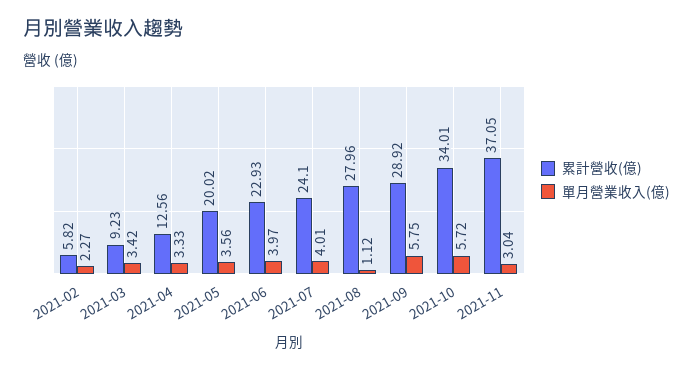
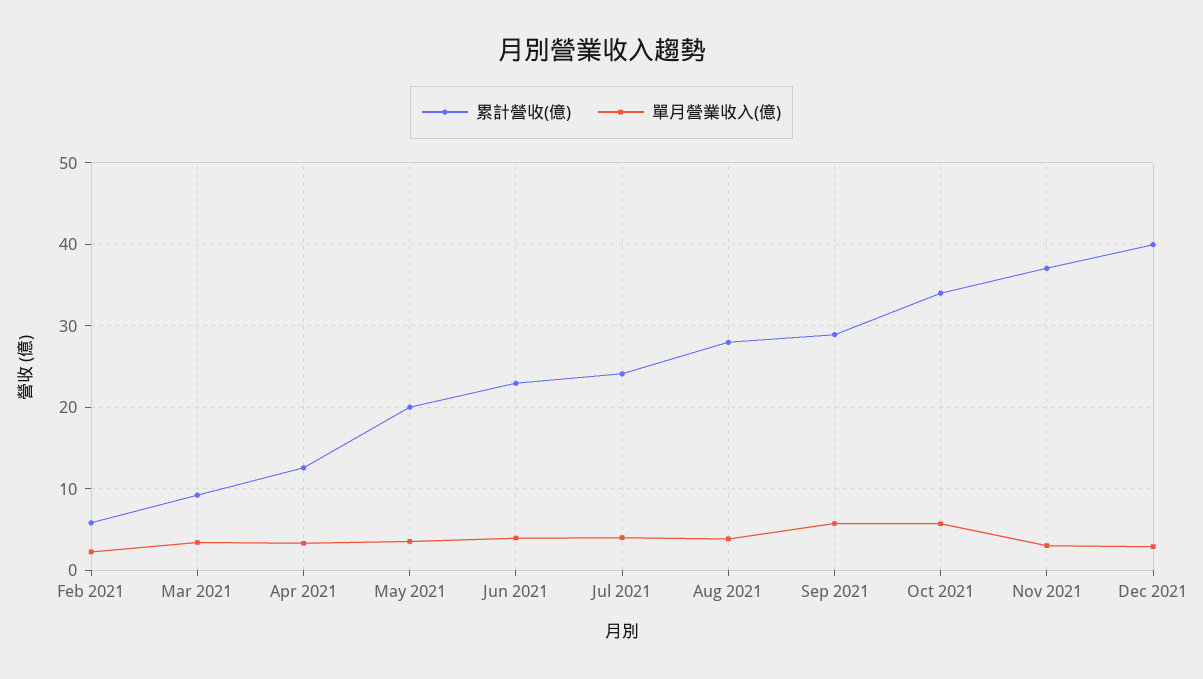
單月營業收入(億), 2021-08: 1.12 -> 4
累計營收(億), Dec 2021: none -> 40
單月營業收入(億), Dec 2021: none -> 3

